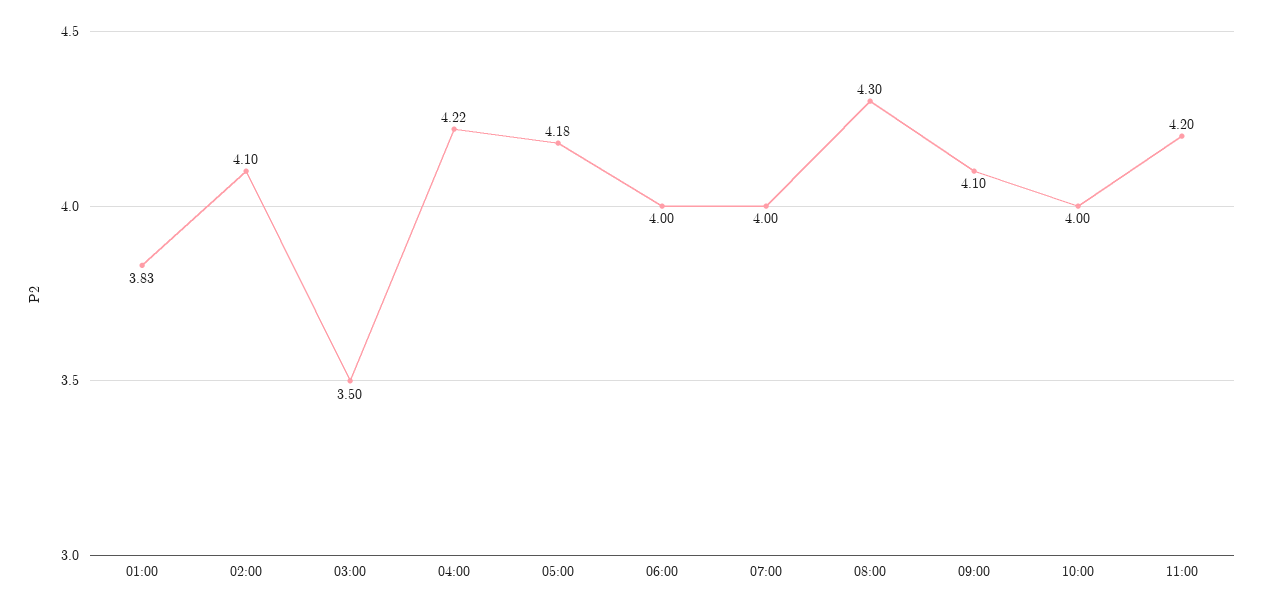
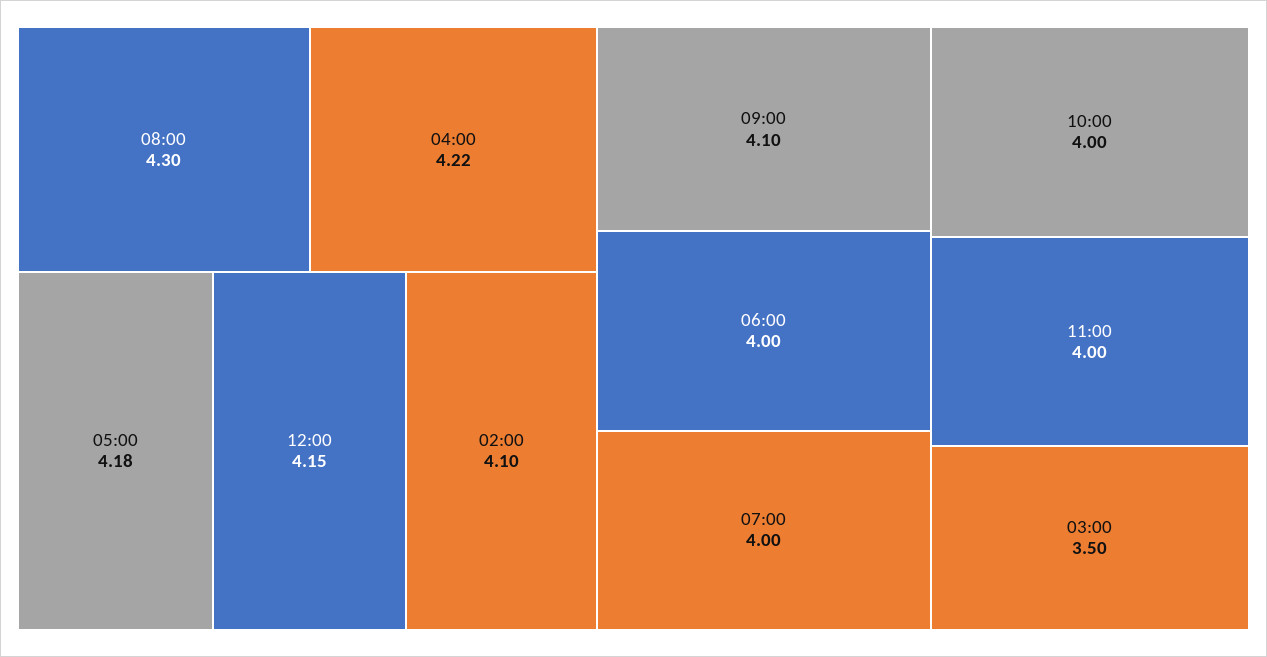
01:00: 3.83 -> none
11:00: 4.2 -> 4
12:00: none -> 4.15

